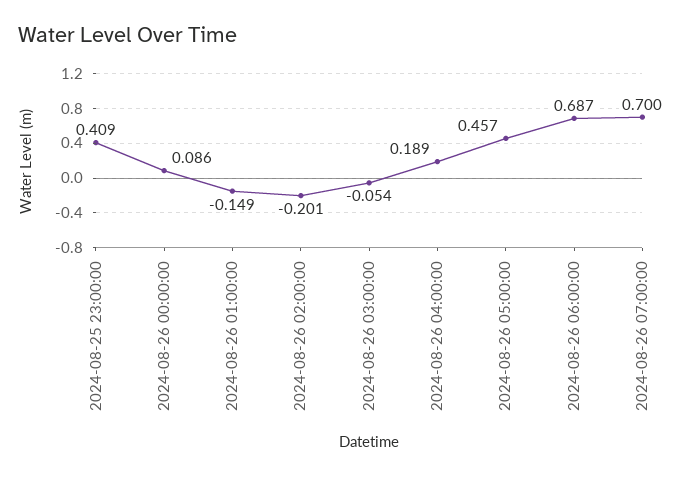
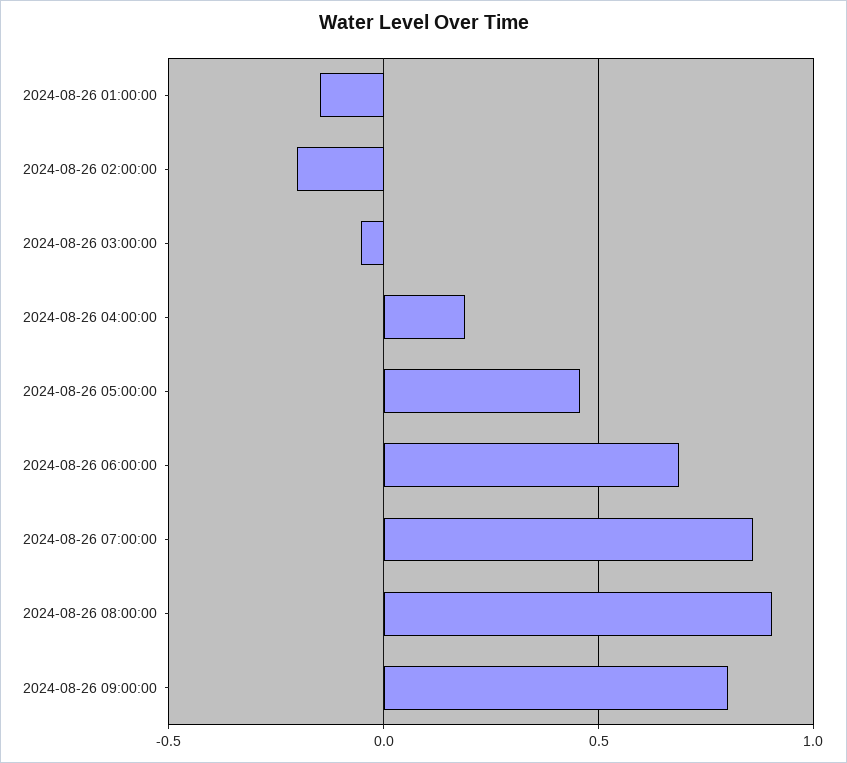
2024-08-25 23:00:00: 0.409 -> none
2024-08-26 00:00:00: 0.086 -> none
2024-08-26 07:00:00: 0.7 -> 0.85
2024-08-26 08:00:00: none -> 0.9
2024-08-26 09:00:00: none -> 0.8

